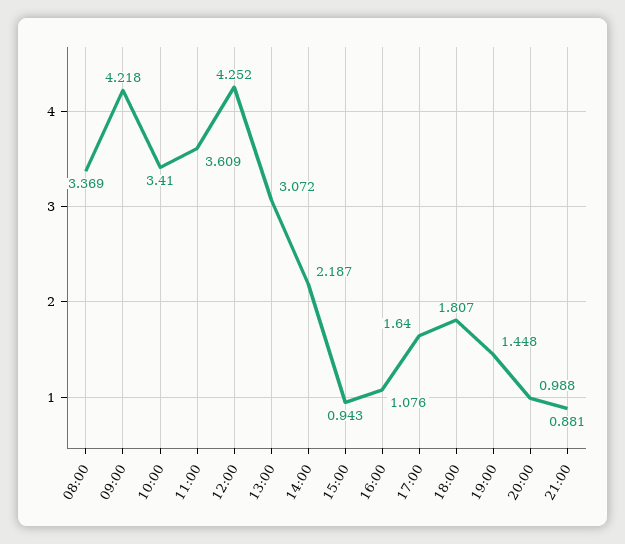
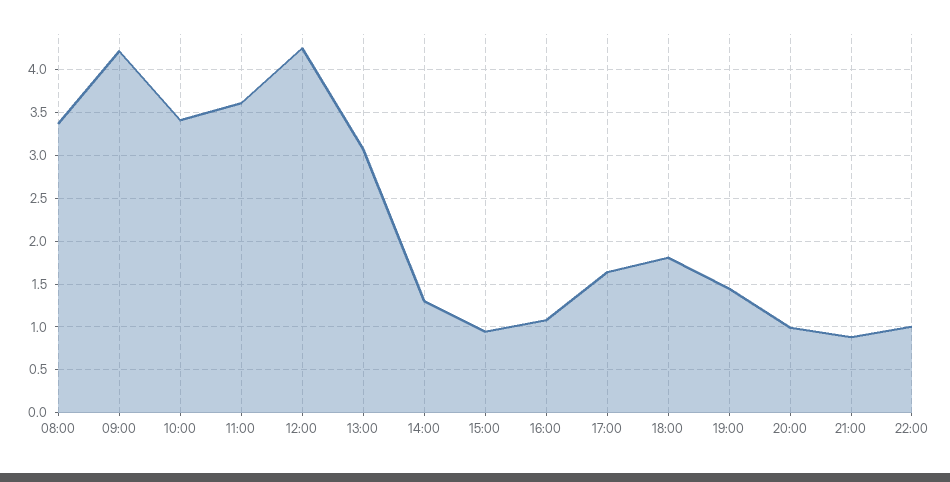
14:00: 2.187 -> 1.3
22:00: none -> 1

